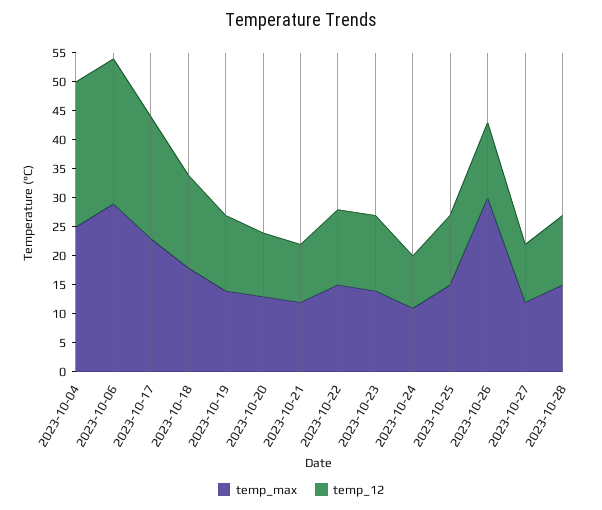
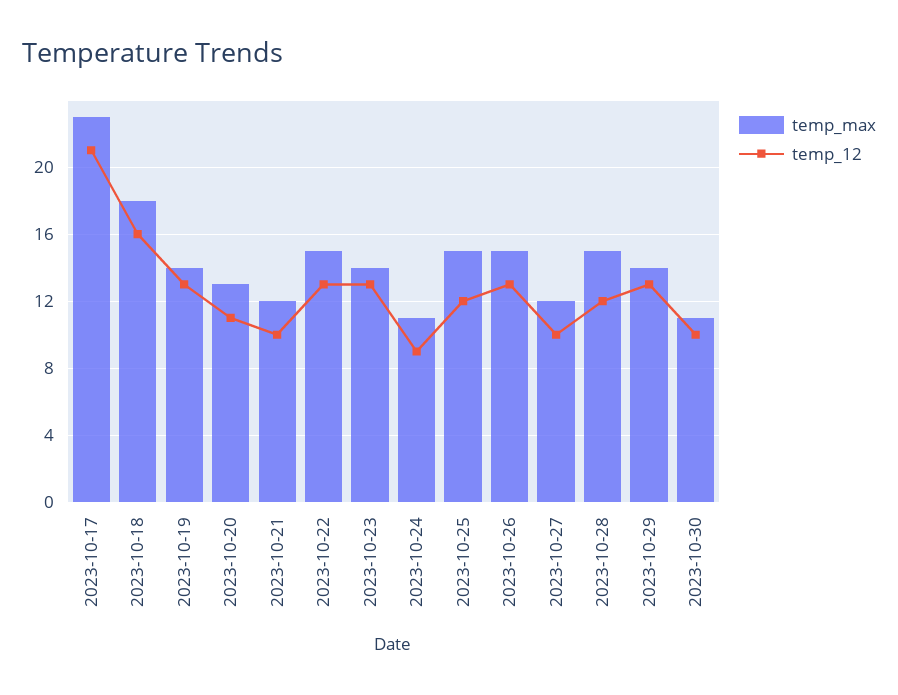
temp_max, 2023-10-04: 25 -> none
temp_12, 2023-10-04: 25 -> none
temp_max, 2023-10-06: 30 -> none
temp_12, 2023-10-06: 25 -> none
temp_max, 2023-10-26: 30 -> 15
temp_max, 2023-10-29: none -> 14
temp_12, 2023-10-29: none -> 13
temp_max, 2023-10-30: none -> 11
temp_12, 2023-10-30: none -> 10

